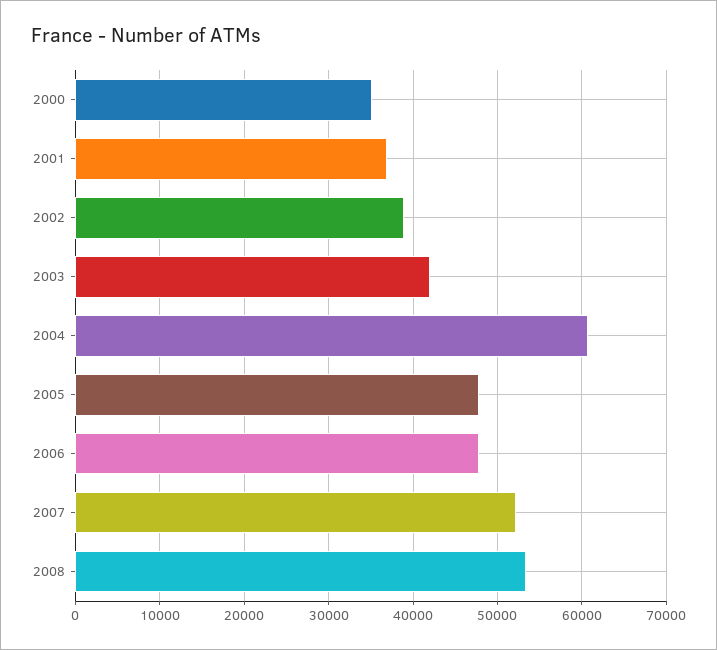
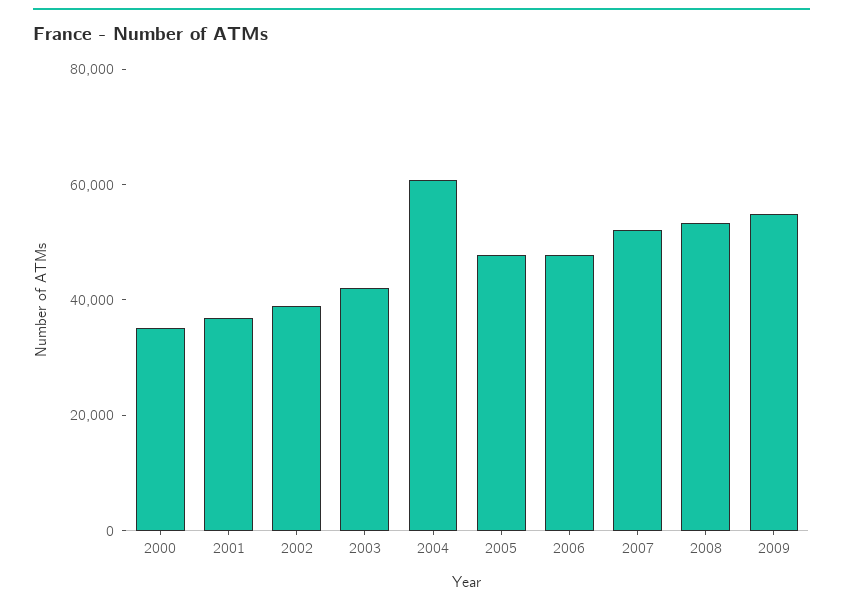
2009: none -> 55000

